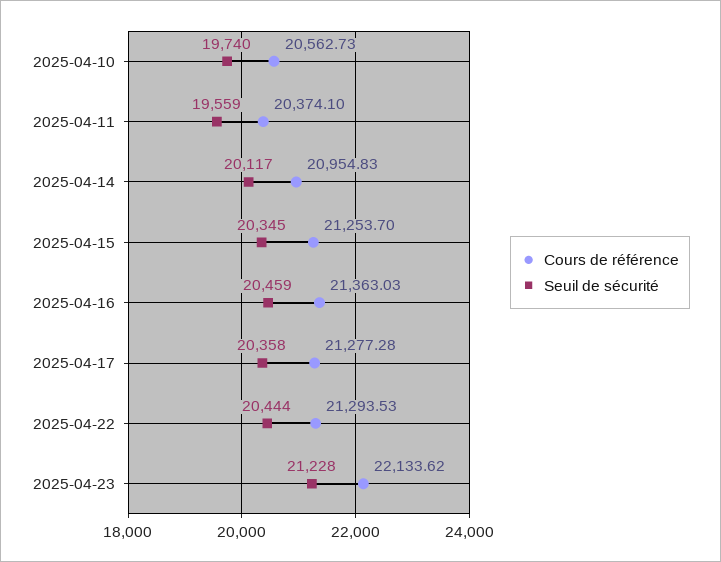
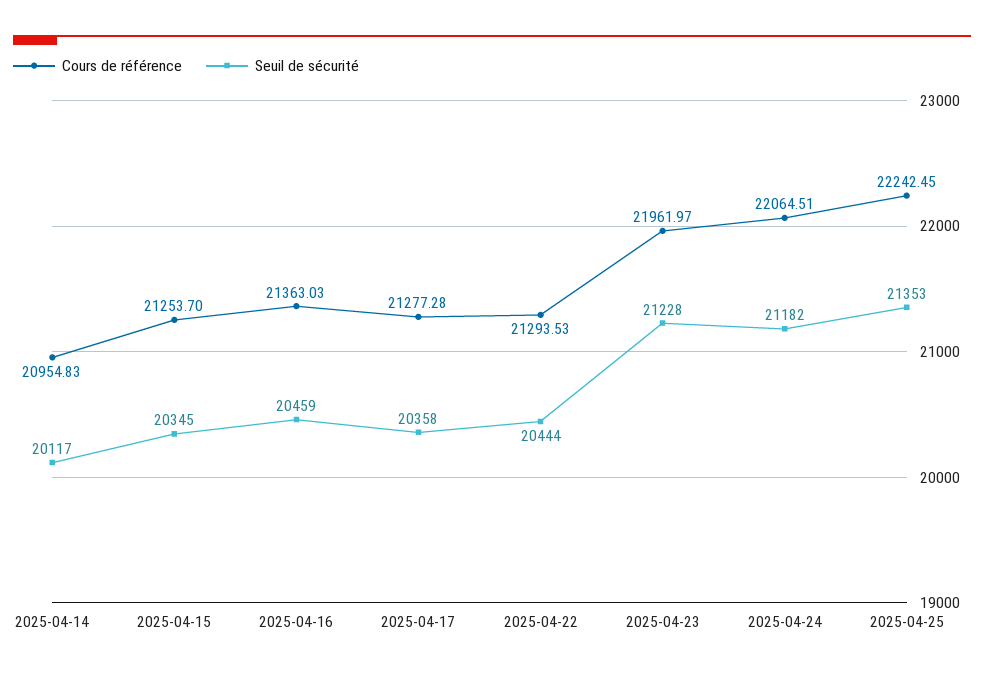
Cours de référence, 2025-04-10: 20562.73 -> none
Seuil de sécurité, 2025-04-10: 19740 -> none
Cours de référence, 2025-04-11: 20374.1 -> none
Seuil de sécurité, 2025-04-11: 19559 -> none
Cours de référence, 2025-04-23: 22133.62 -> 21961.97
Cours de référence, 2025-04-24: none -> 22064.51
Seuil de sécurité, 2025-04-24: none -> 21182
Cours de référence, 2025-04-25: none -> 22242.45
Seuil de sécurité, 2025-04-25: none -> 21353

